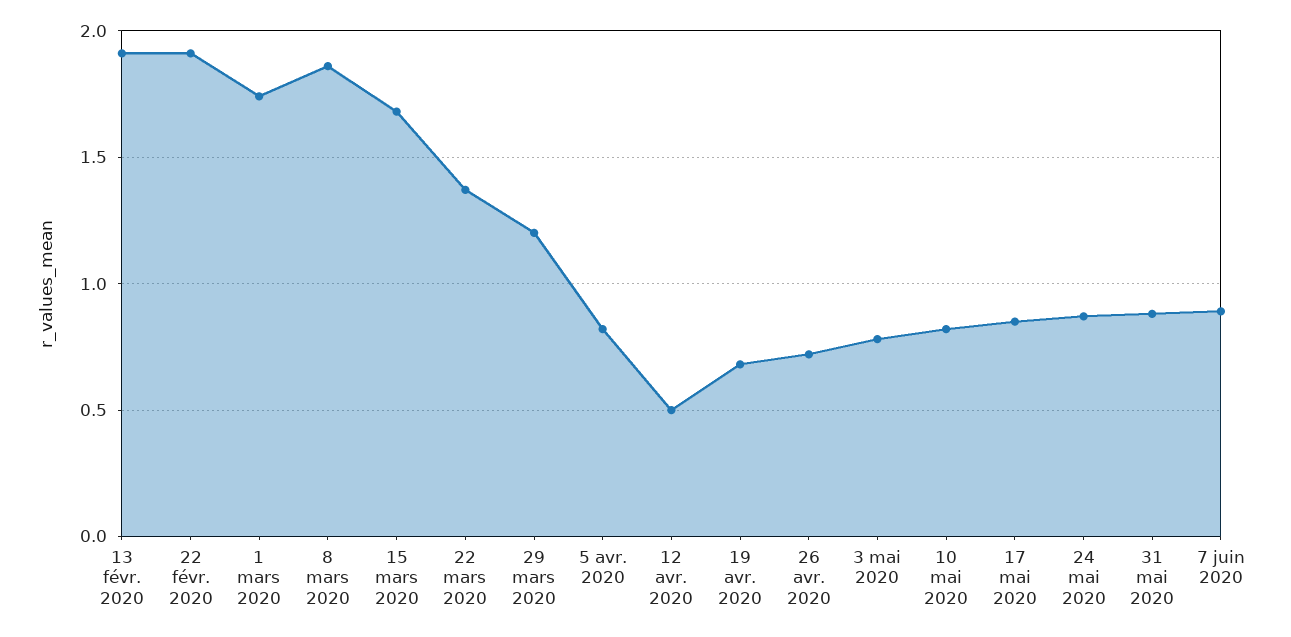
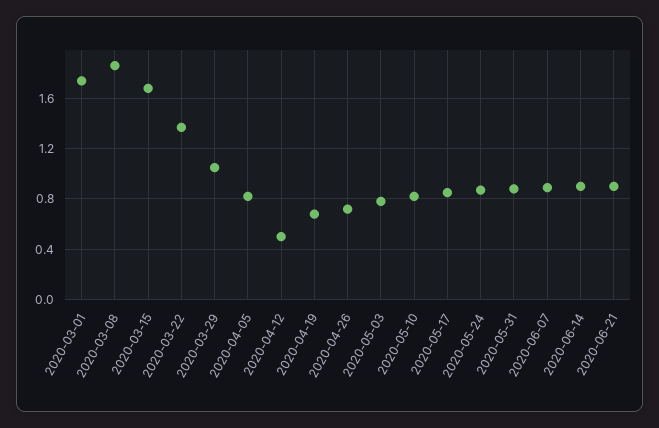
13 févr. 2020: 1.9 -> none
22 févr. 2020: 1.9 -> none
29 mars 2020: 1.2 -> 1.05
2020-06-14: none -> 0.9
2020-06-21: none -> 0.9

